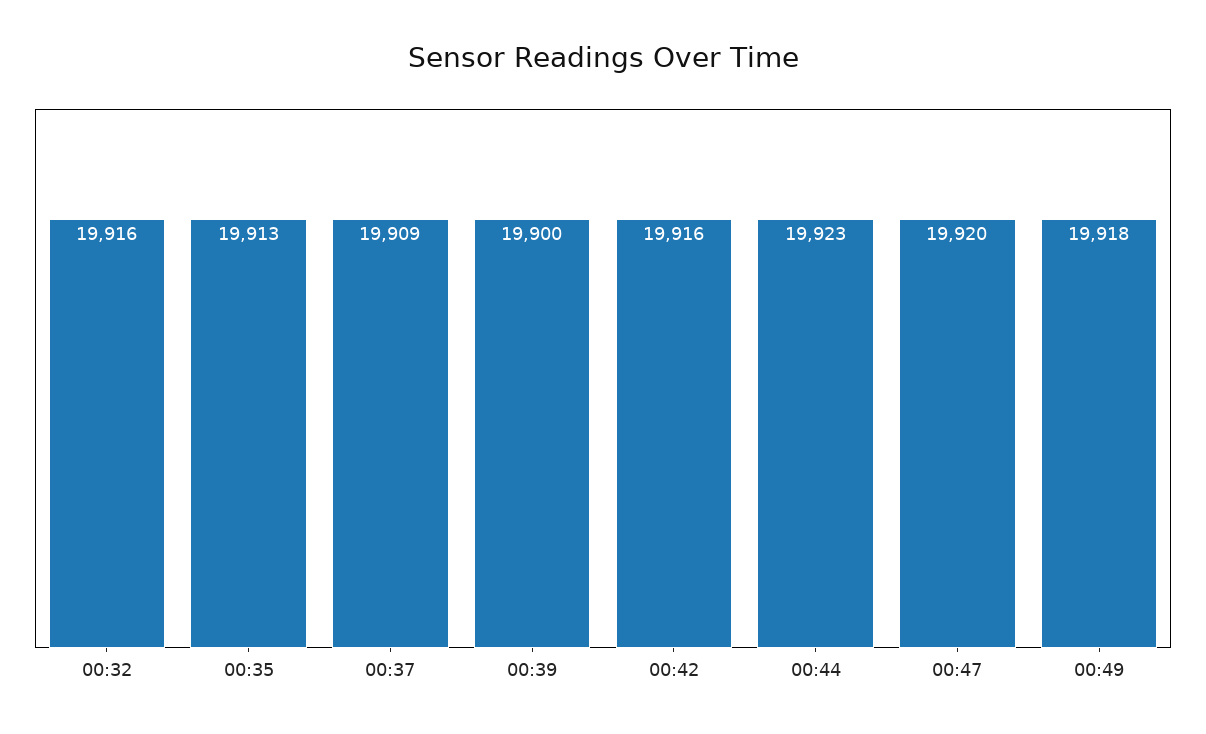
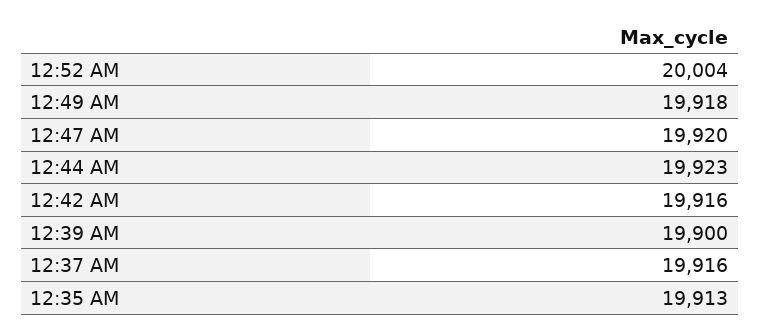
00:32: 19916 -> none
00:37: 19909 -> 19916
12:52 AM: none -> 20004

